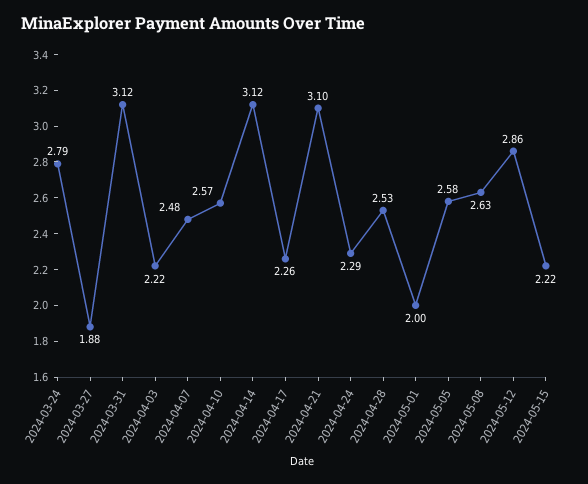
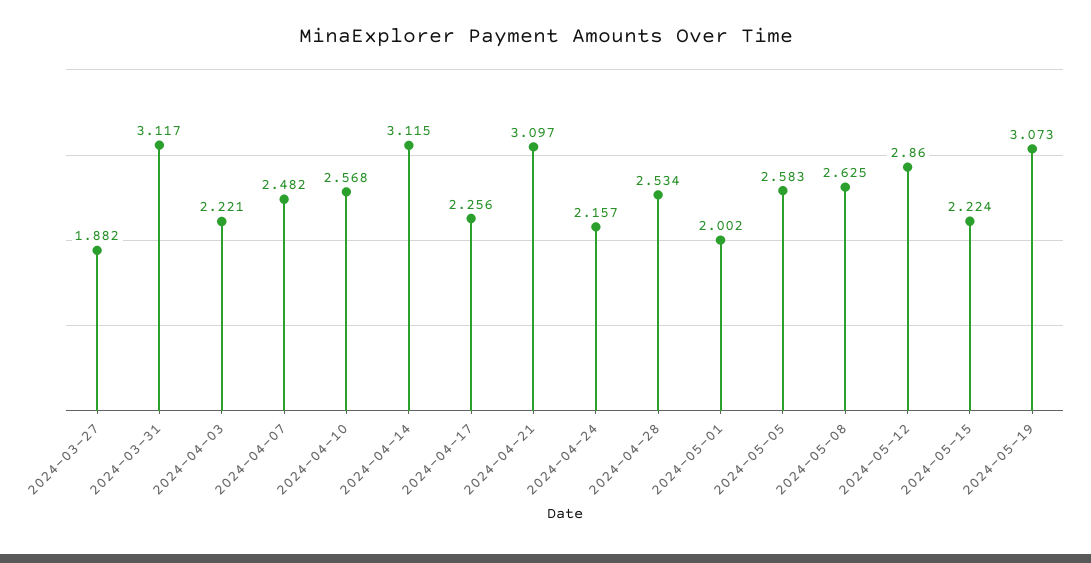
2024-03-24: 2.79 -> none
2024-04-24: 2.29 -> 2.157
2024-05-19: none -> 3.073

